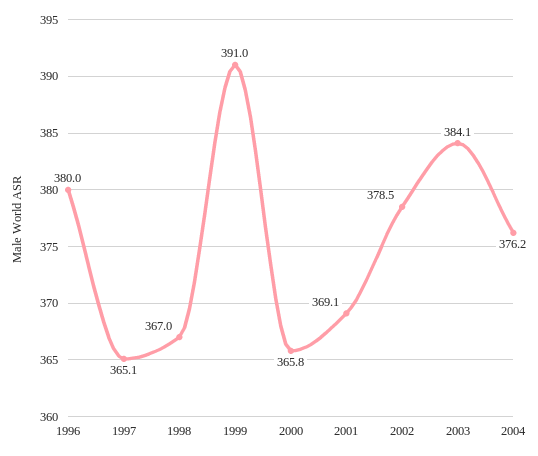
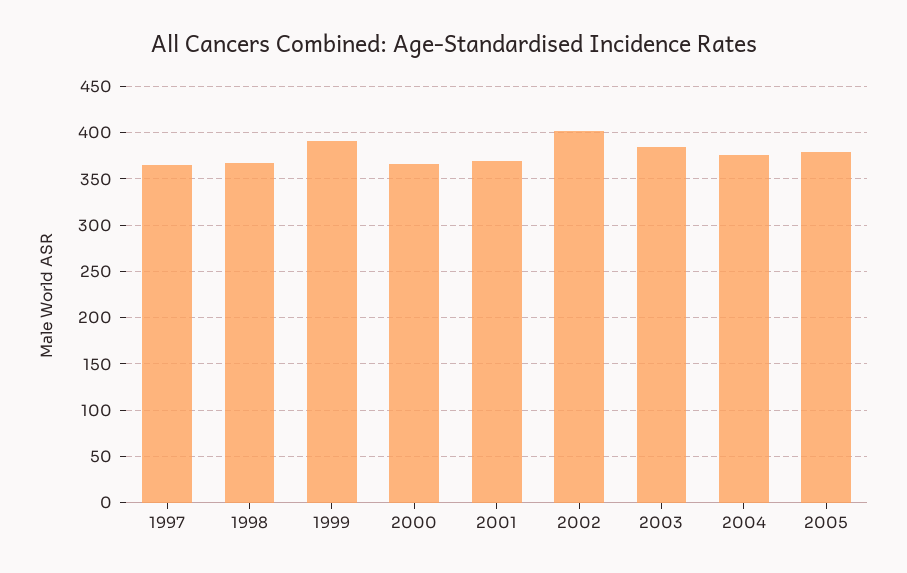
1996: 380 -> none
2002: 378.5 -> 400
2005: none -> 380

